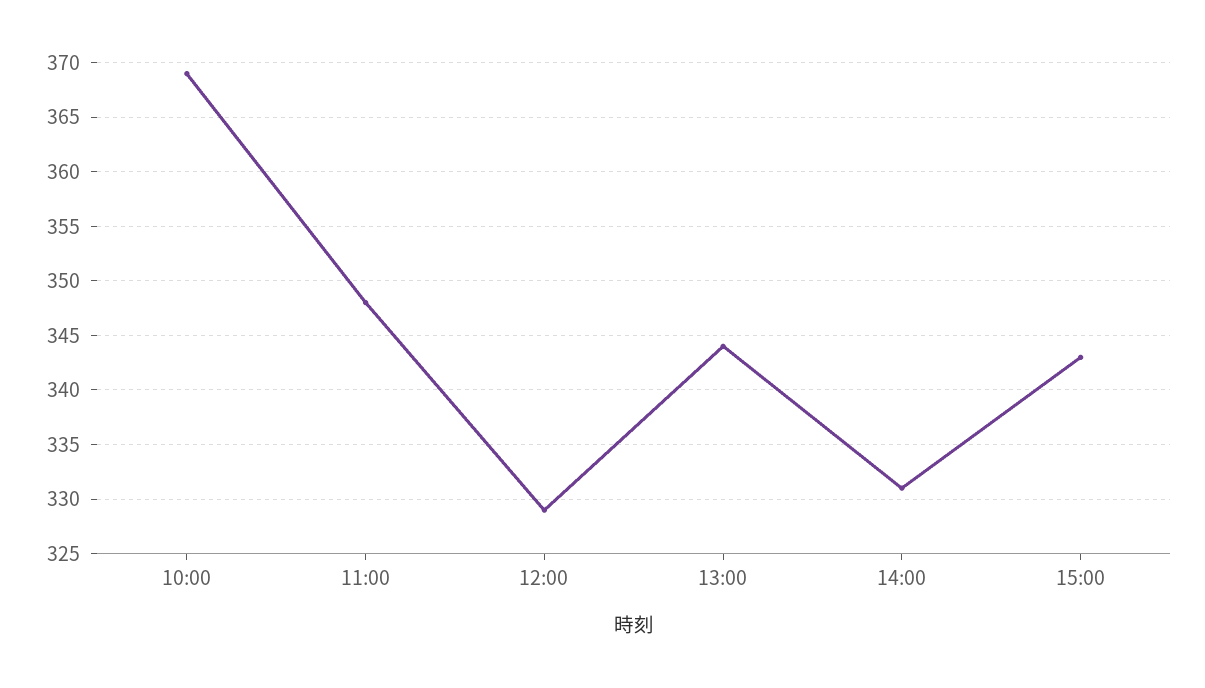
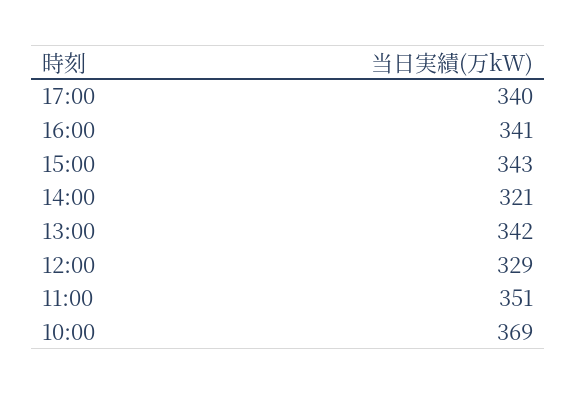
11:00: 348 -> 351
13:00: 344 -> 342
14:00: 331 -> 321
17:00: none -> 340
16:00: none -> 341

